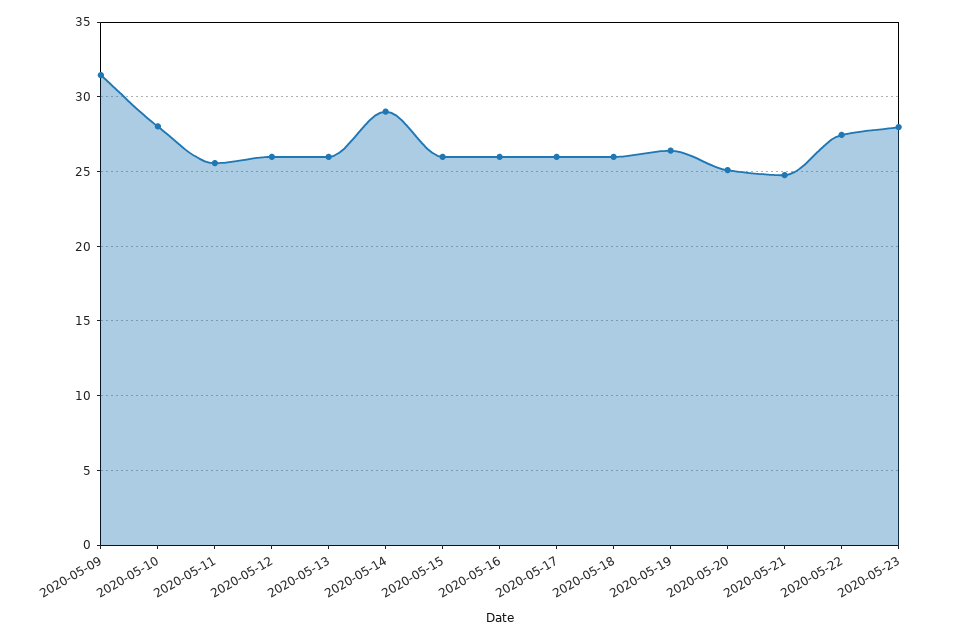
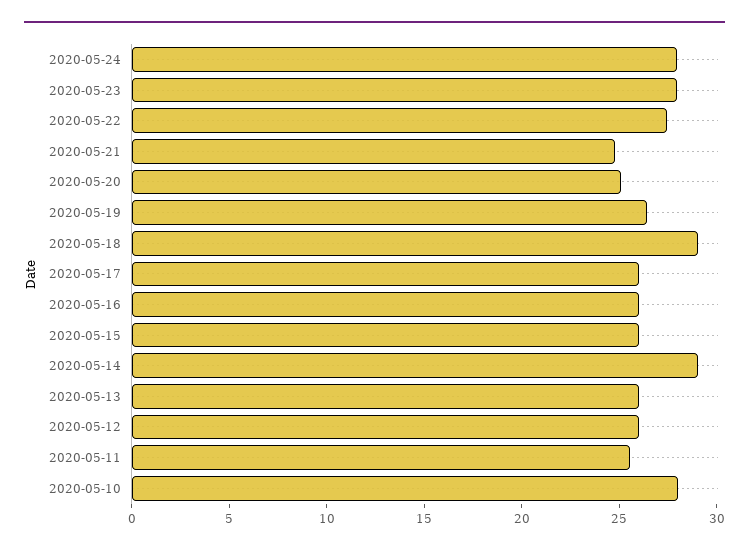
2020-05-09: 31.5 -> none
2020-05-18: 26 -> 29
2020-05-24: none -> 28

